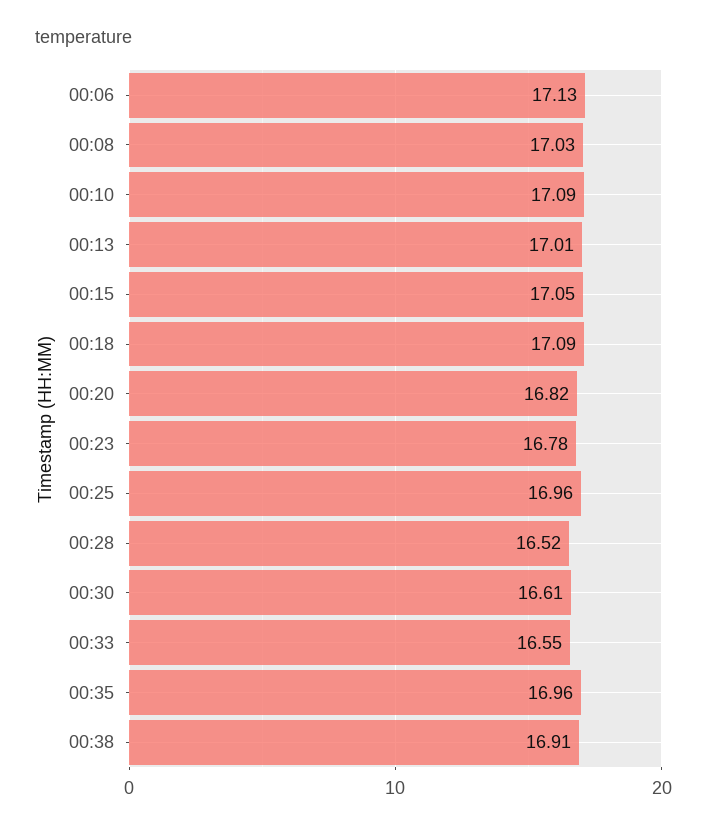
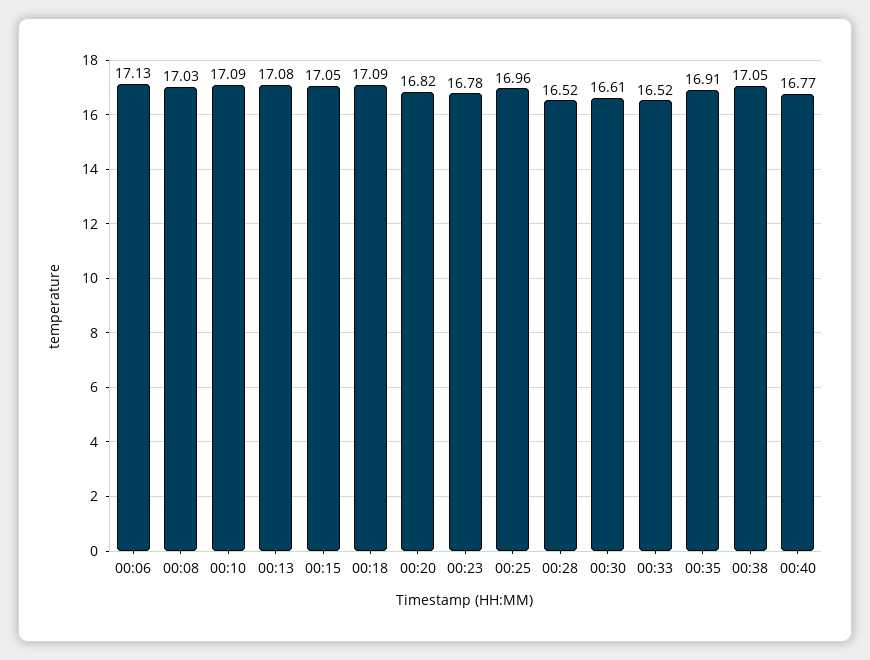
00:13: 17.01 -> 17.08
00:33: 16.55 -> 16.52
00:35: 16.96 -> 16.91
00:38: 16.91 -> 17.05
00:40: none -> 16.77

